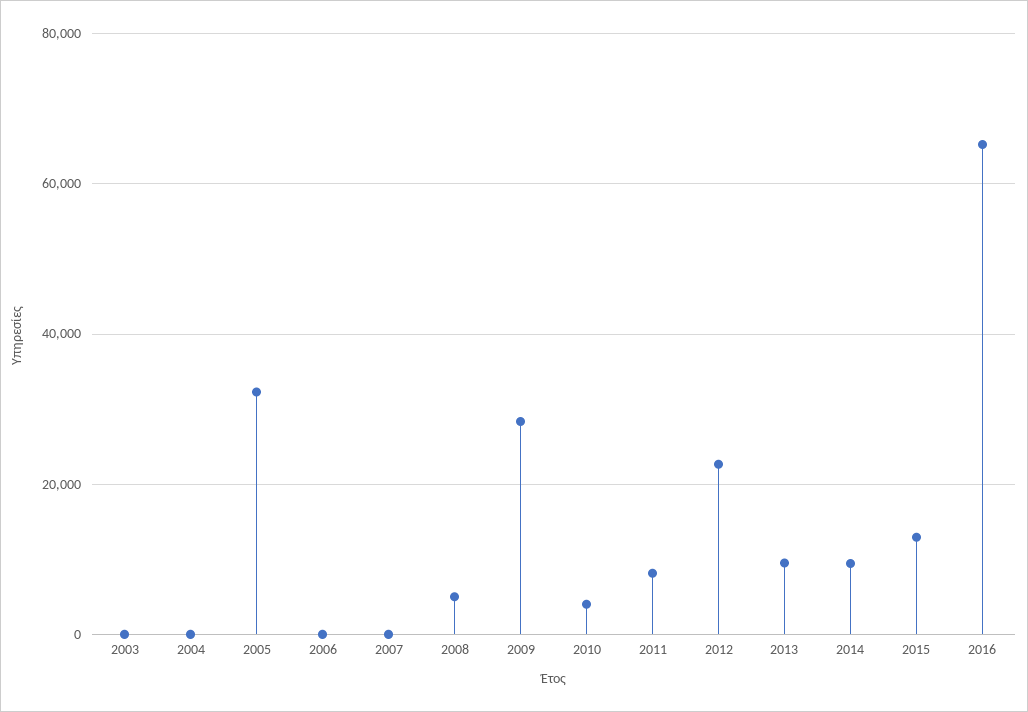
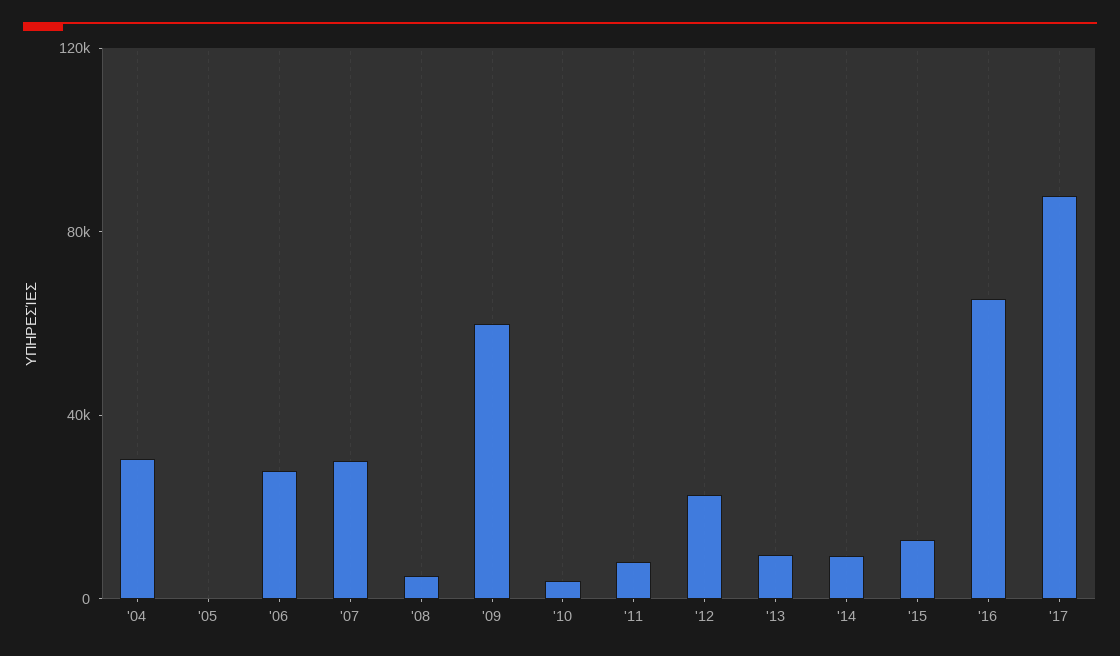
2003: 0 -> none
2004: 0 -> 30000
2005: 32000 -> 0
2006: 0 -> 30000
2007: 0 -> 30000
2009: 28000 -> 60000
'17: none -> 90000

